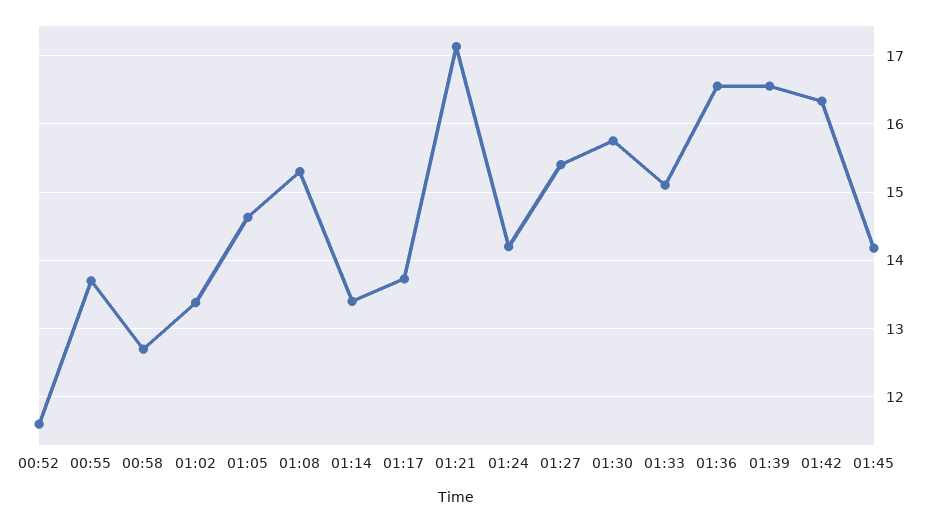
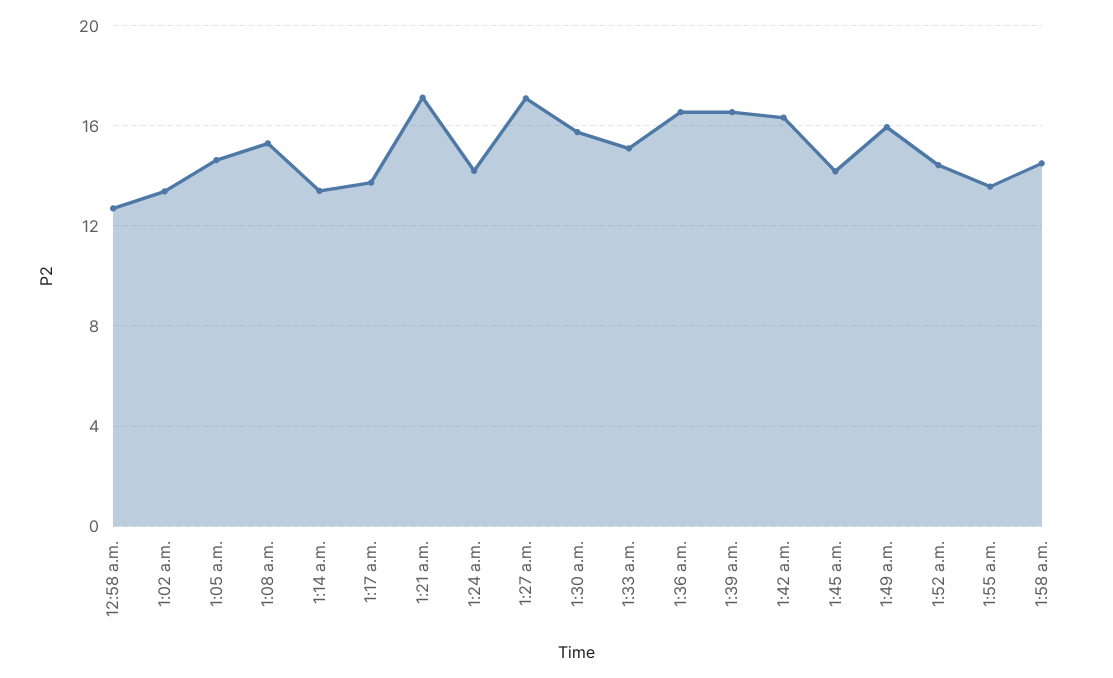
00:52: 11.6 -> none
00:55: 13.7 -> none
01:27: 15.4 -> 17
1:49 a.m.: none -> 16
1:52 a.m.: none -> 14.5
1:55 a.m.: none -> 13.5
1:58 a.m.: none -> 14.5

